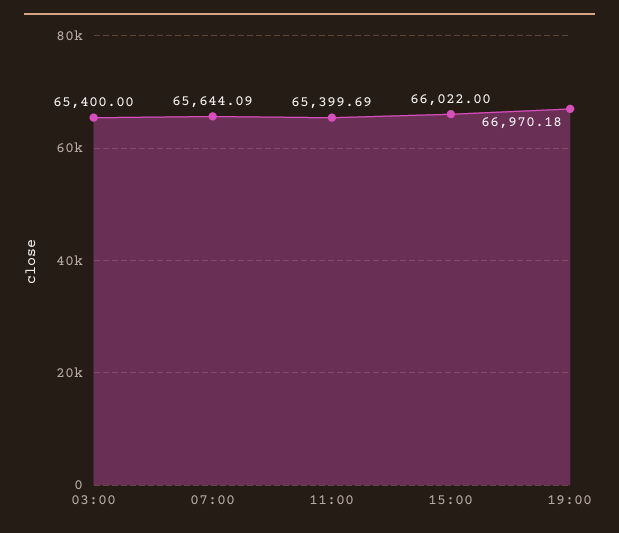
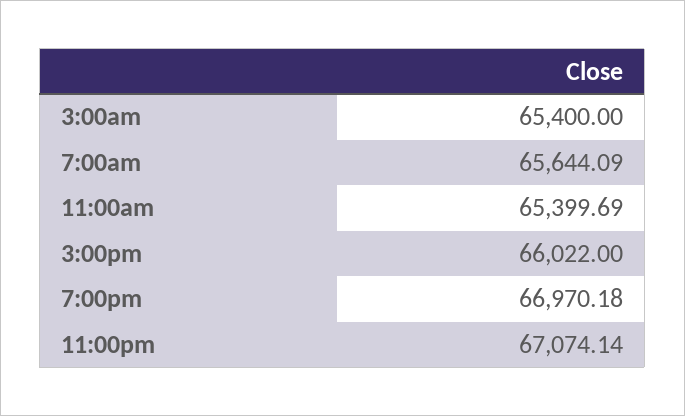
11:00pm: none -> 67074.14

